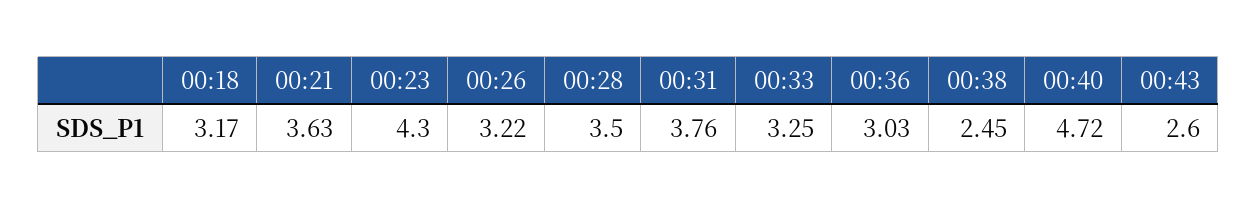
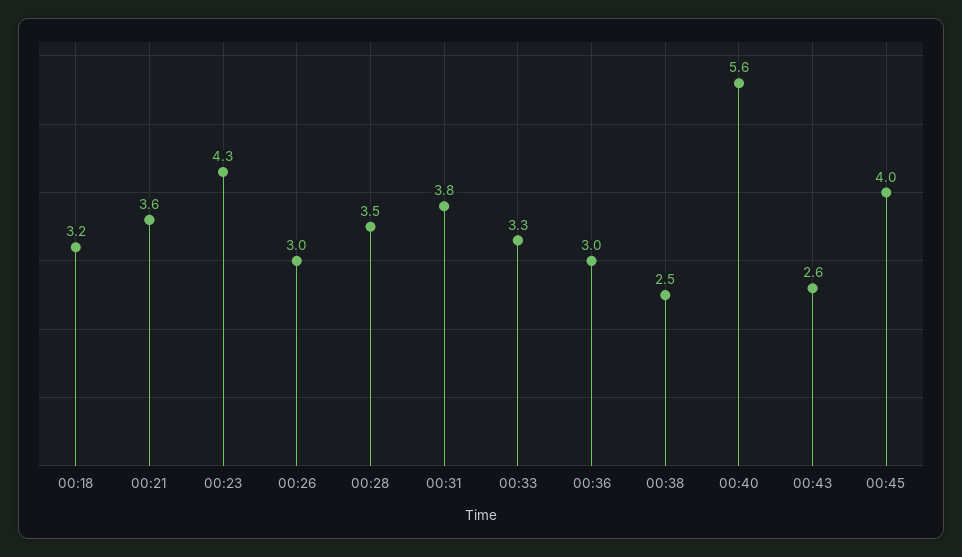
00:26: 3.22 -> 3
00:40: 4.72 -> 5.6
00:45: none -> 4

